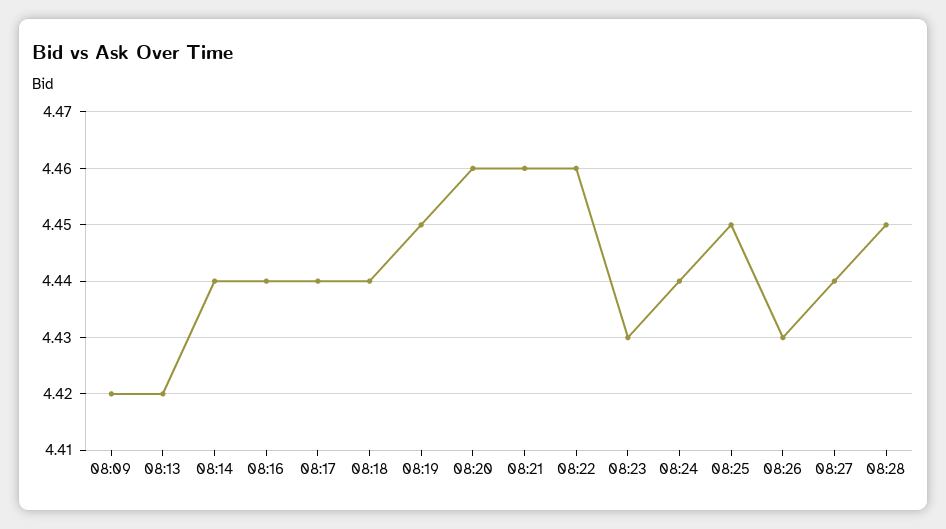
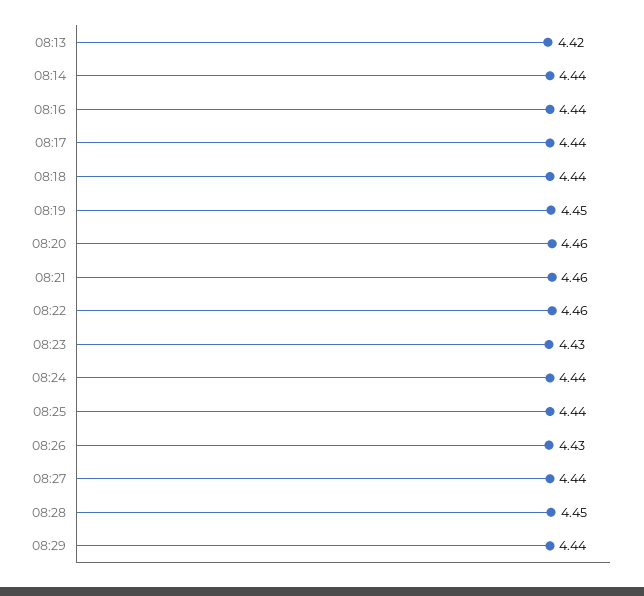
08:09: 4.42 -> none
08:25: 4.45 -> 4.44
08:29: none -> 4.44

